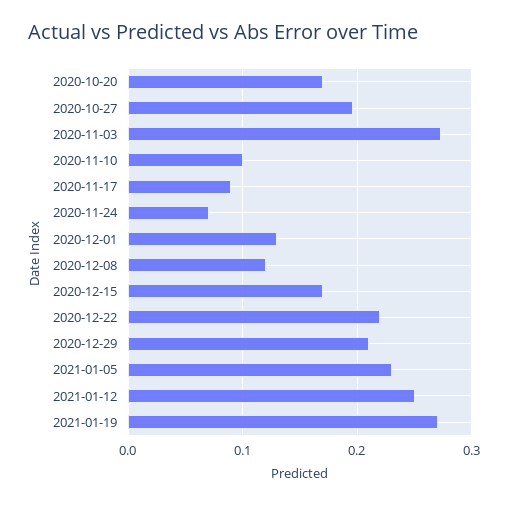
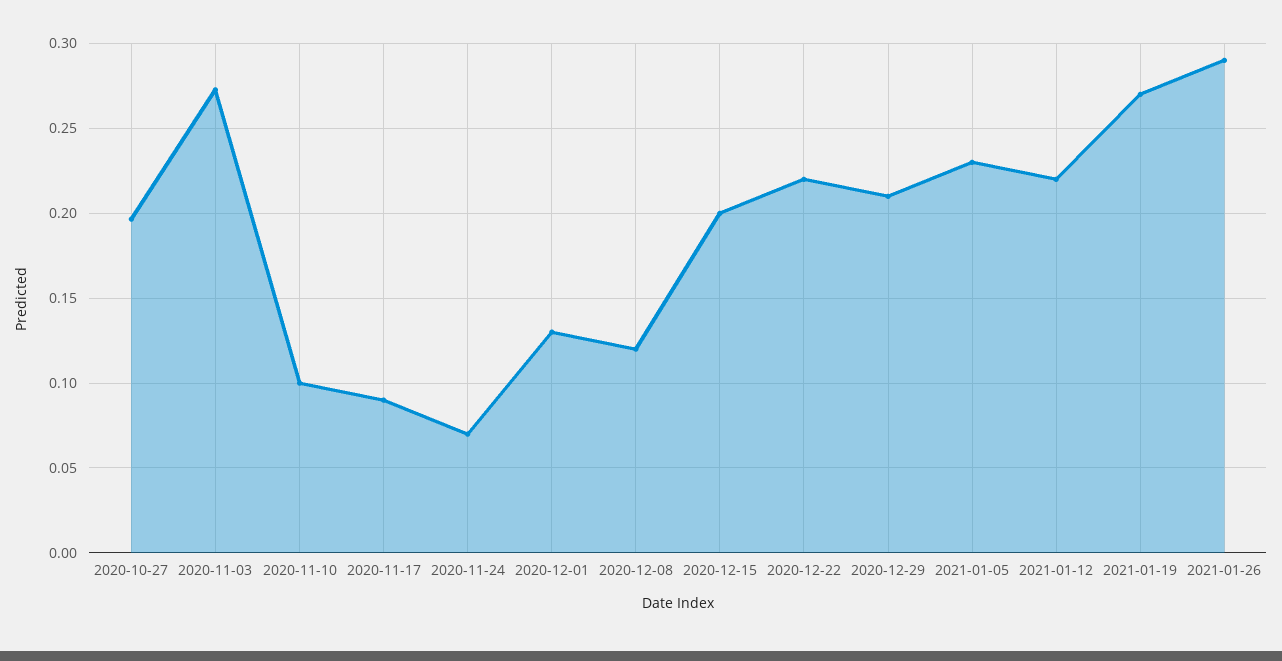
2020-10-20: 0.17 -> none
2020-12-15: 0.17 -> 0.2
2021-01-12: 0.25 -> 0.22
2021-01-26: none -> 0.29

